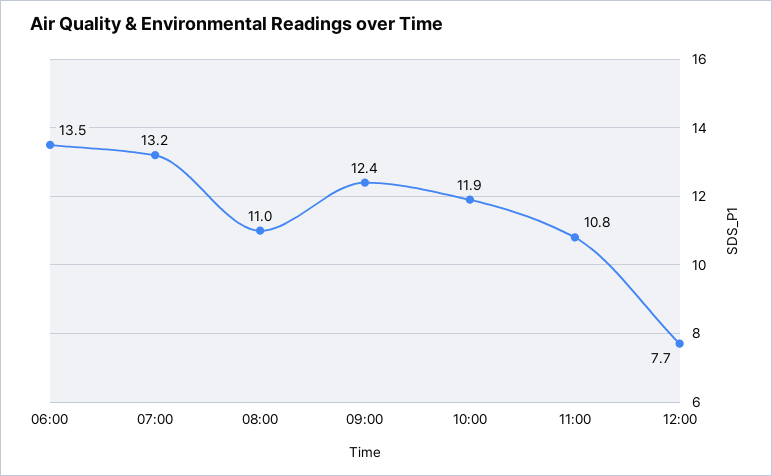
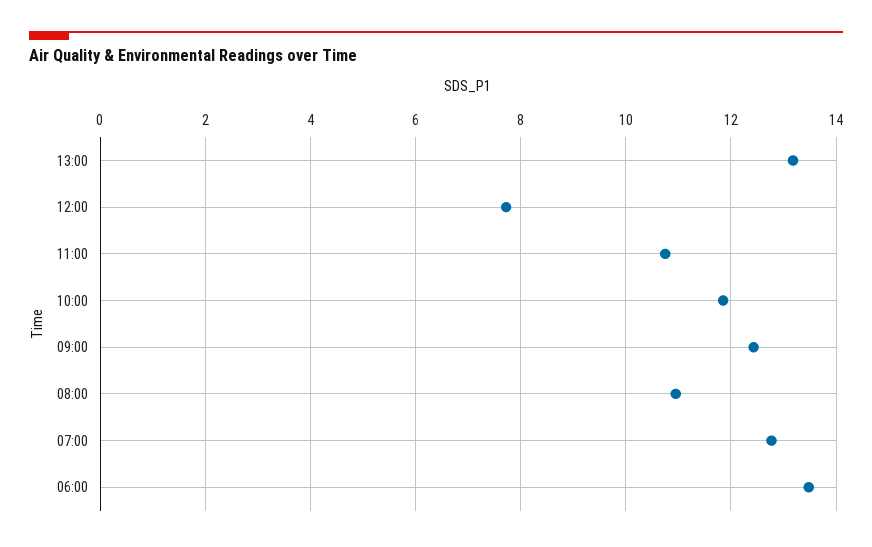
07:00: 13.2 -> 12.8
13:00: none -> 13.2

